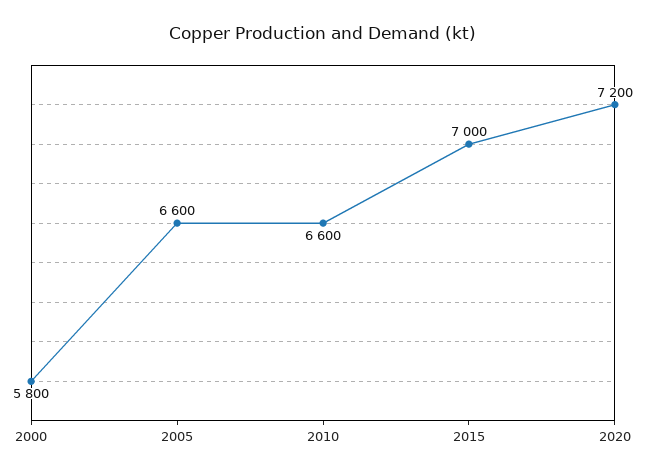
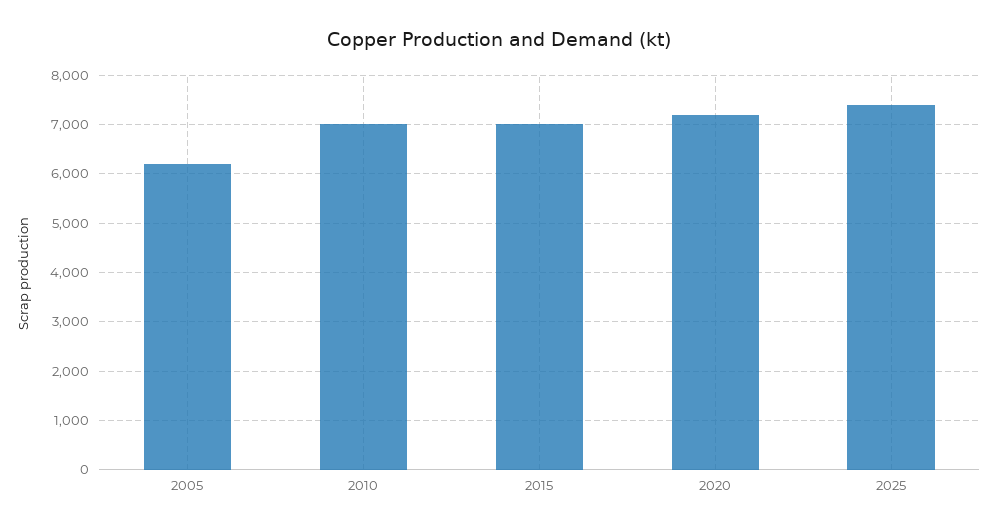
2000: 5800 -> none
2005: 6600 -> 6200
2010: 6600 -> 7000
2025: none -> 7400

